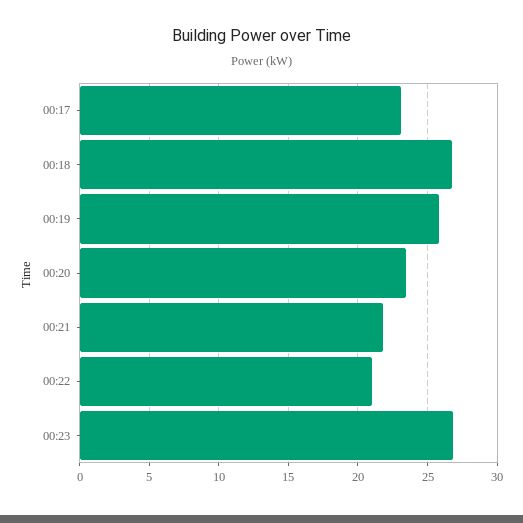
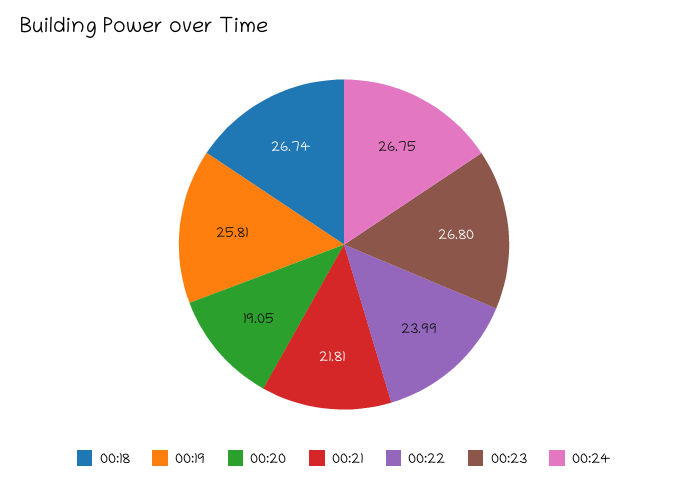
00:17: 23 -> none
00:20: 23.5 -> 19.05
00:22: 21 -> 23.99
00:24: none -> 26.75

